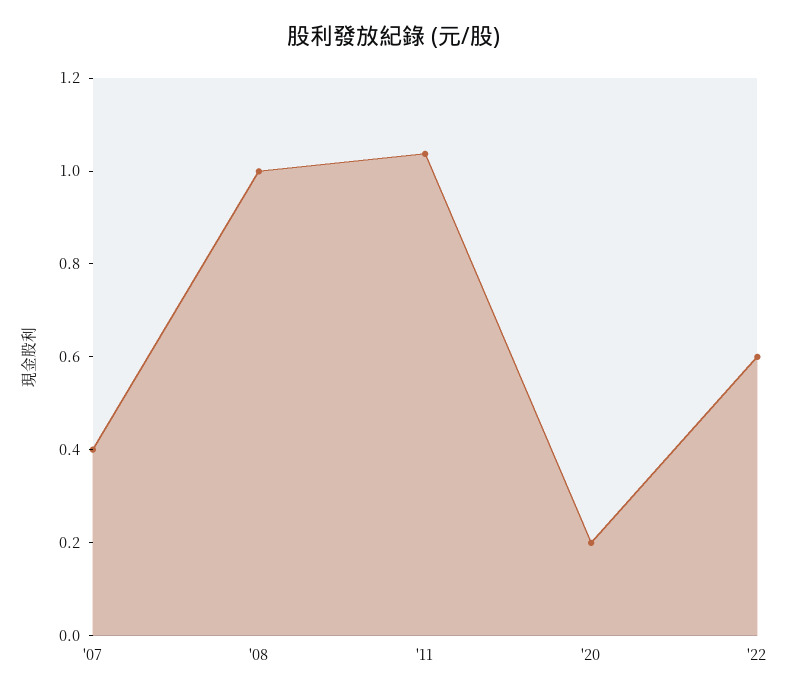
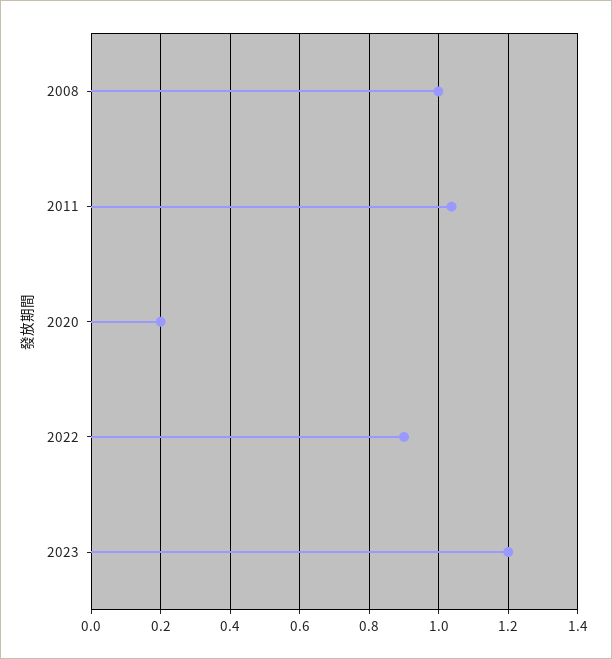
'07: 0.4 -> none
'22: 0.6 -> 0.9
2023: none -> 1.2

